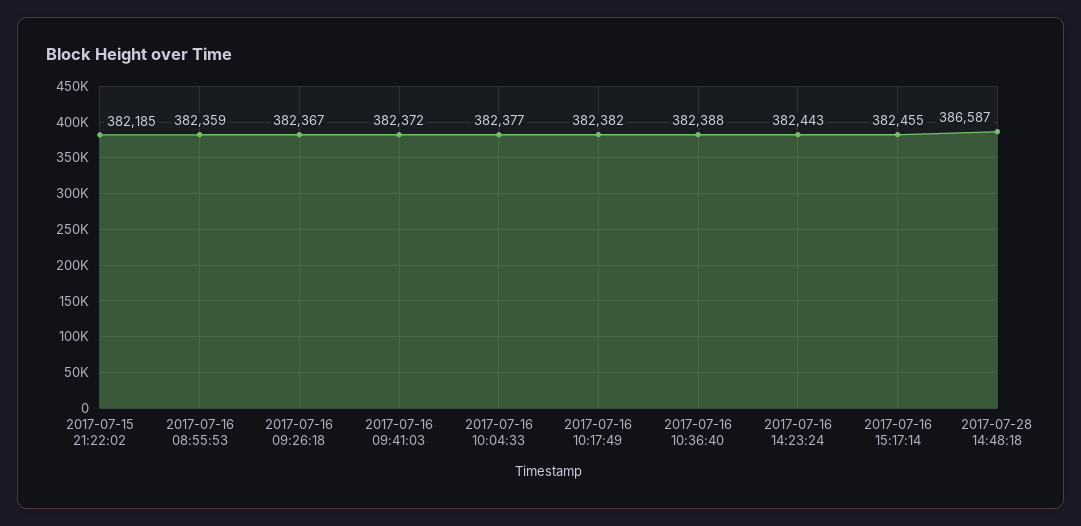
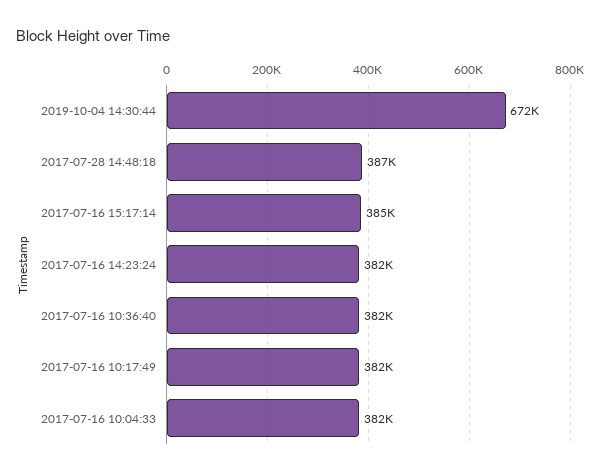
2017-07-15 21:22:02: 382185 -> none
2017-07-16 08:55:53: 382359 -> none
2017-07-16 09:26:18: 382367 -> none
2017-07-16 09:41:03: 382372 -> none
2017-07-16 15:17:14: 382455 -> 385000
2019-10-04 14:30:44: none -> 672000

